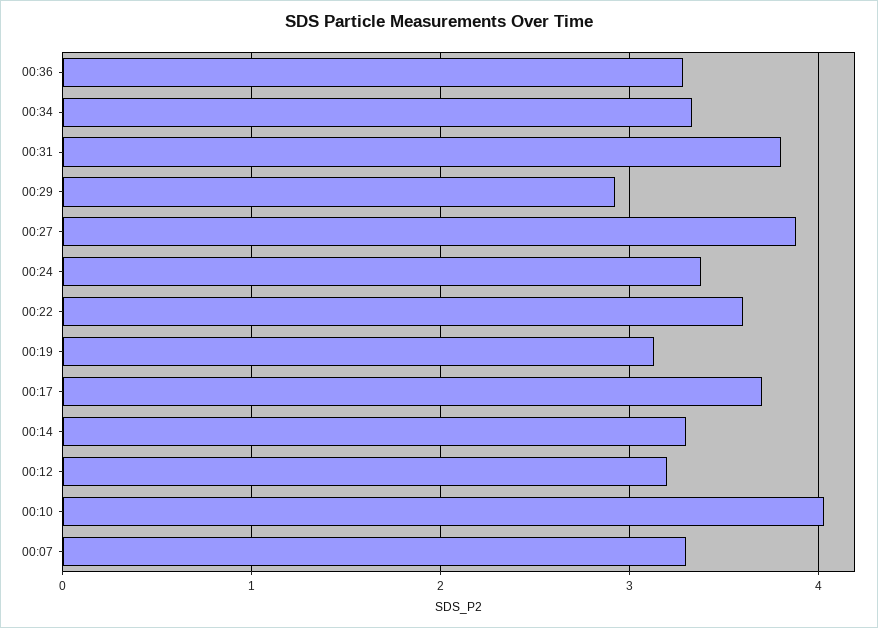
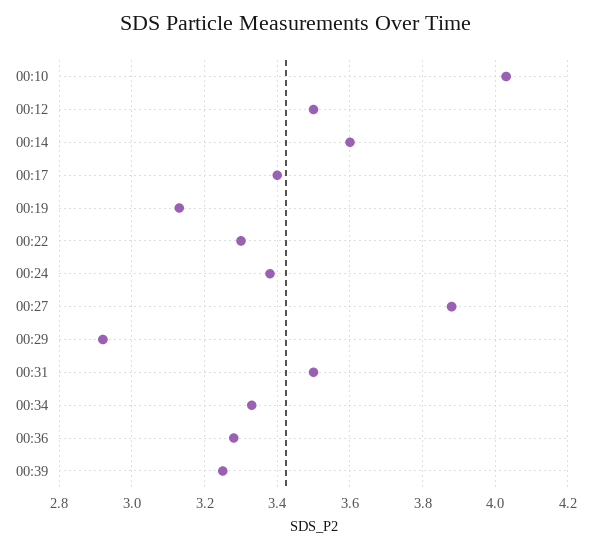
00:31: 3.8 -> 3.5
00:22: 3.6 -> 3.3
00:17: 3.7 -> 3.4
00:14: 3.3 -> 3.6
00:12: 3.2 -> 3.5
00:07: 3.3 -> none
00:39: none -> 3.25

